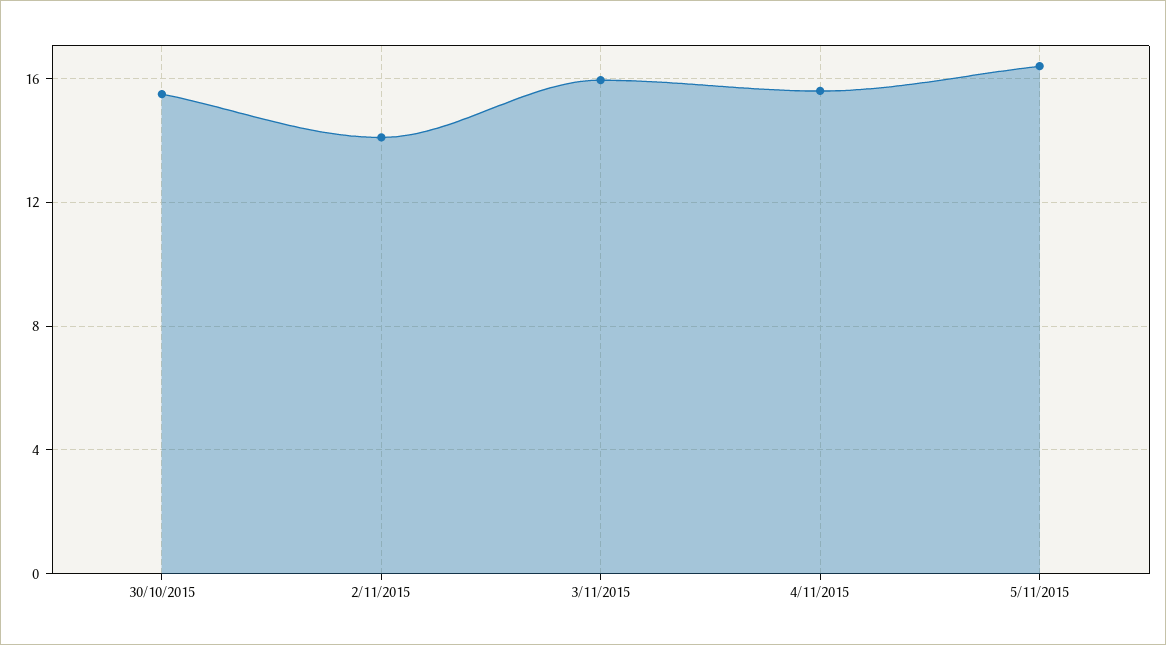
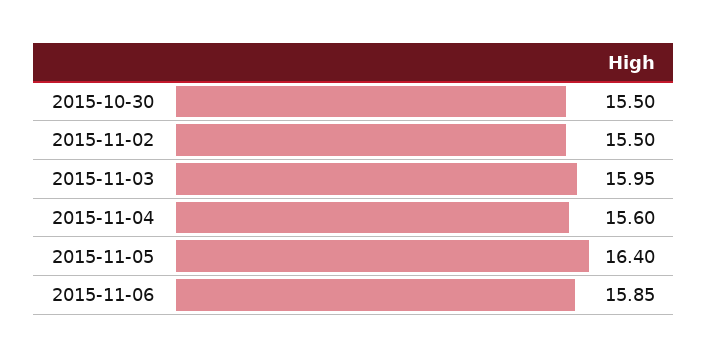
2/11/2015: 14 -> 15.5
2015-11-06: none -> 15.85

